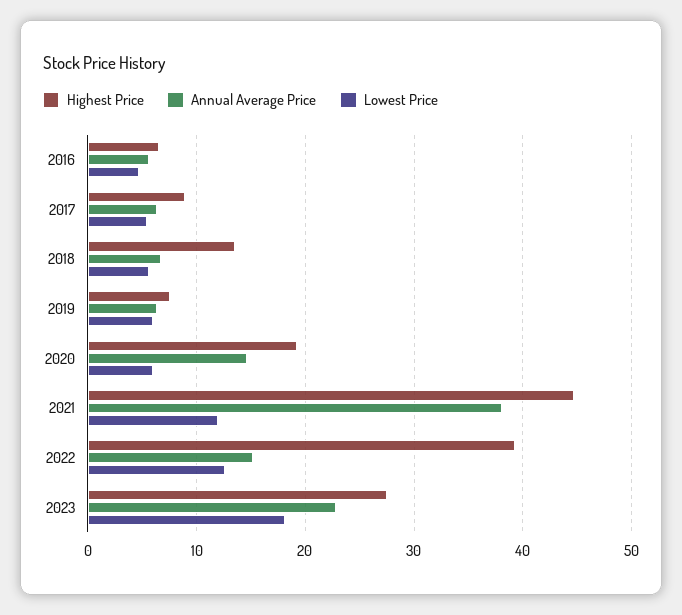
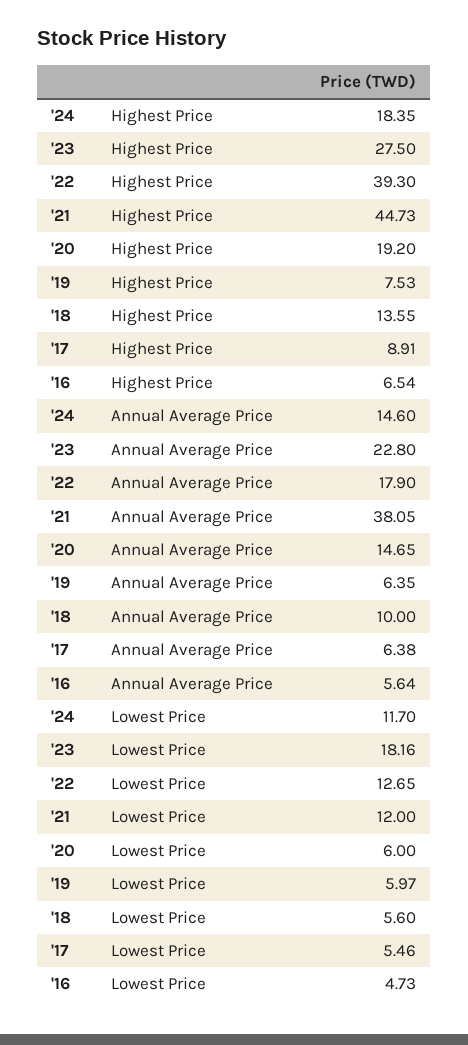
Annual Average Price, 2018: 7 -> 10
Annual Average Price, 2022: 15 -> 17.9
Highest Price, '24: none -> 18.35
Annual Average Price, '24: none -> 14.6
Lowest Price, '24: none -> 11.7

